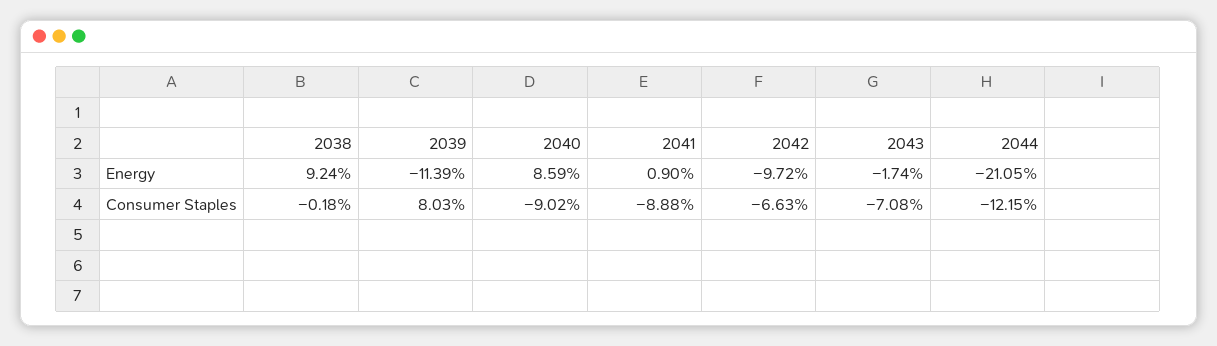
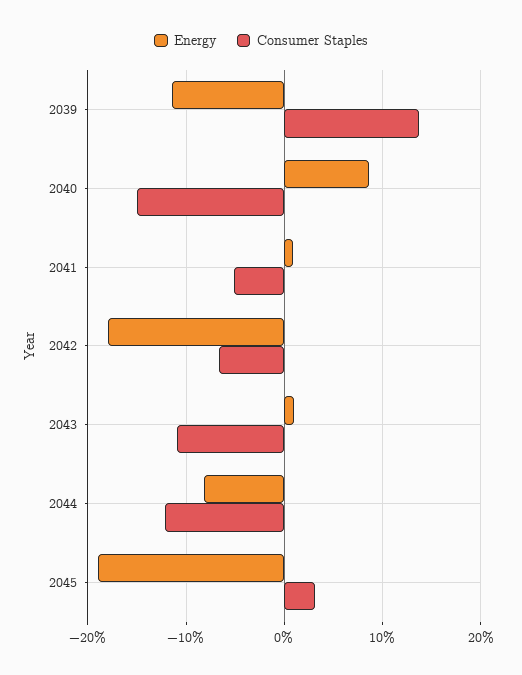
Energy, 2038: 9.24 -> none
Energy, 2042: -9.72 -> -18
Energy, 2043: -1.74 -> 1
Energy, 2044: -21.05 -> -8
Consumer Staples, 2038: -0.18 -> none
Consumer Staples, 2039: 8.03 -> 14
Consumer Staples, 2040: -9.02 -> -15
Consumer Staples, 2041: -8.88 -> -5
Consumer Staples, 2043: -7.08 -> -11
Energy, 2045: none -> -19
Consumer Staples, 2045: none -> 3

